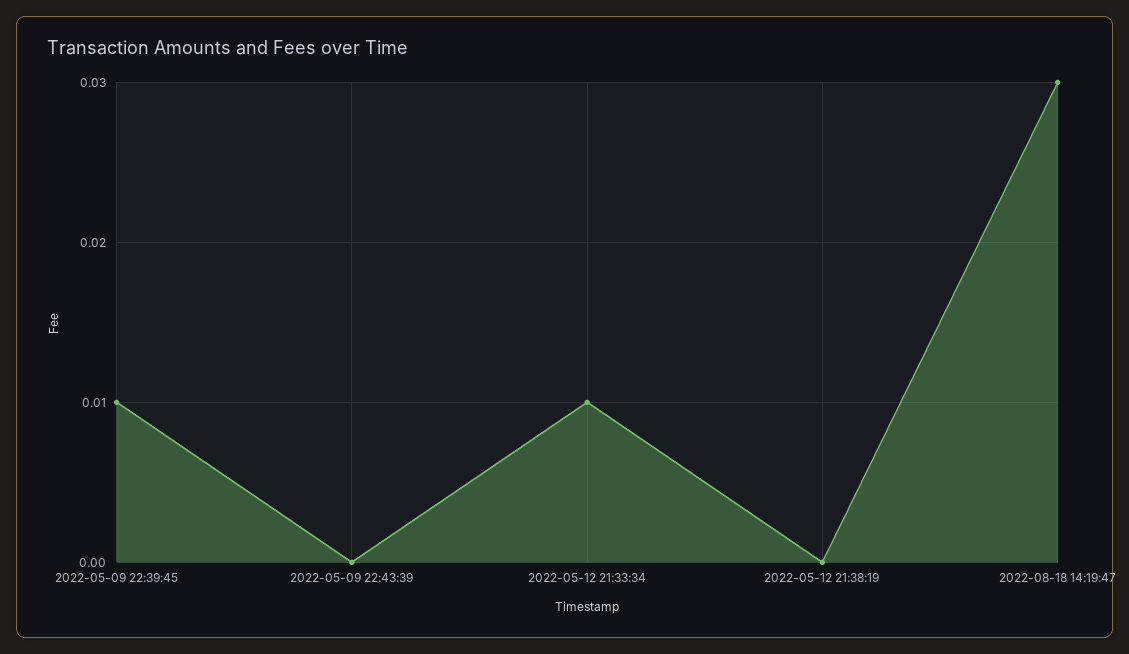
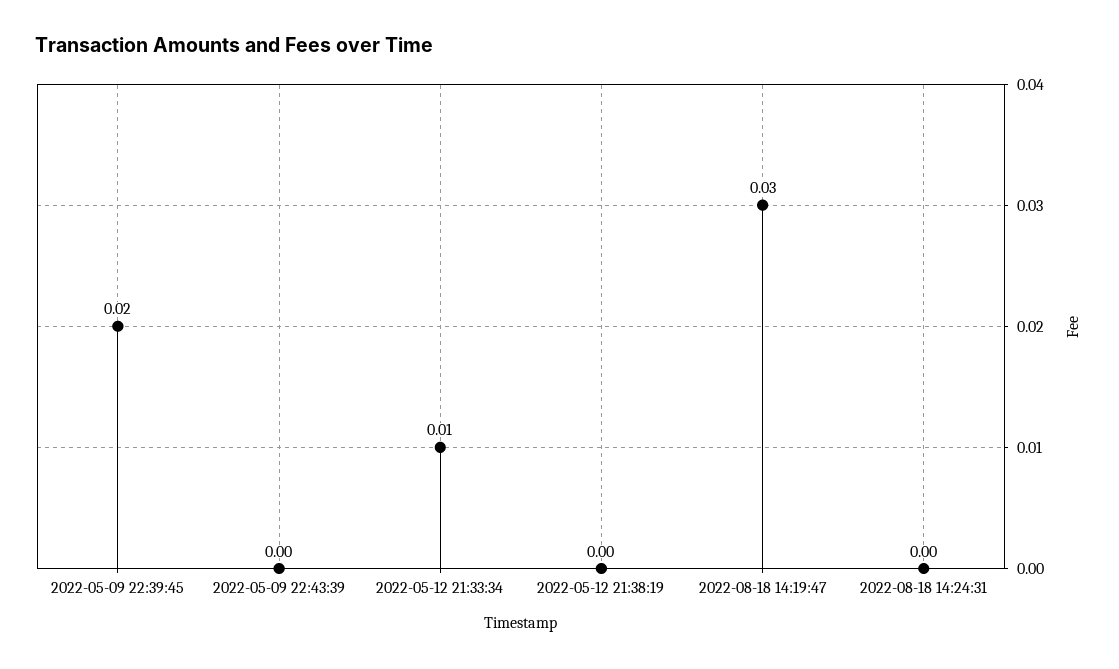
2022-05-09 22:39:45: 0.01 -> 0.02
2022-08-18 14:24:31: none -> 0

